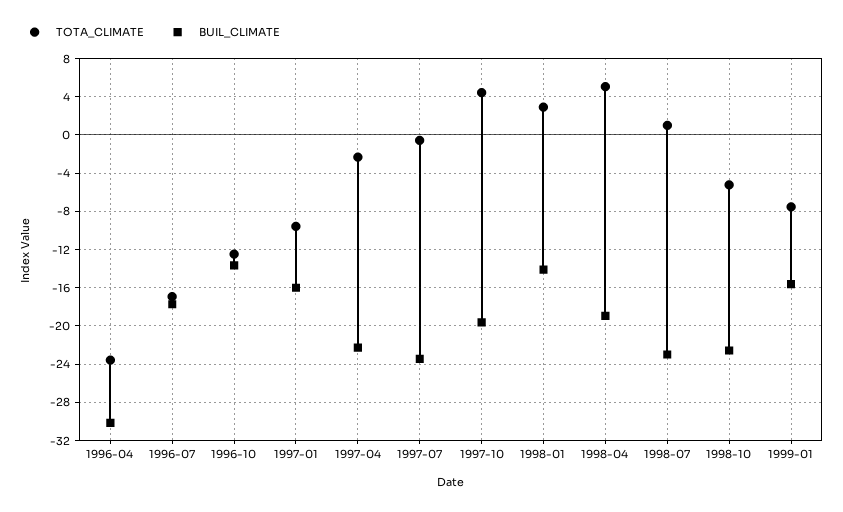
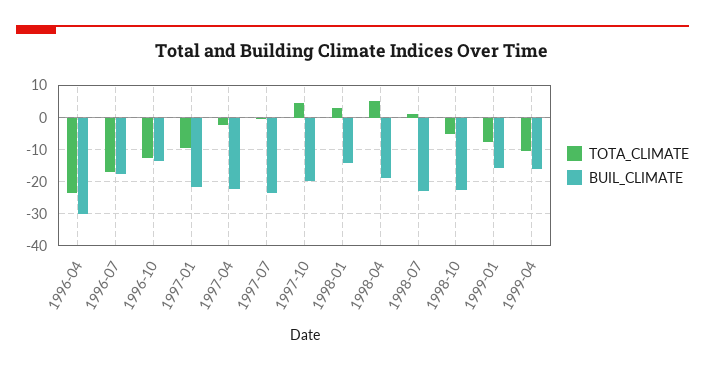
BUIL_CLIMATE, 1997-01: -16 -> -22
TOTA_CLIMATE, 1999-04: none -> -10
BUIL_CLIMATE, 1999-04: none -> -16

